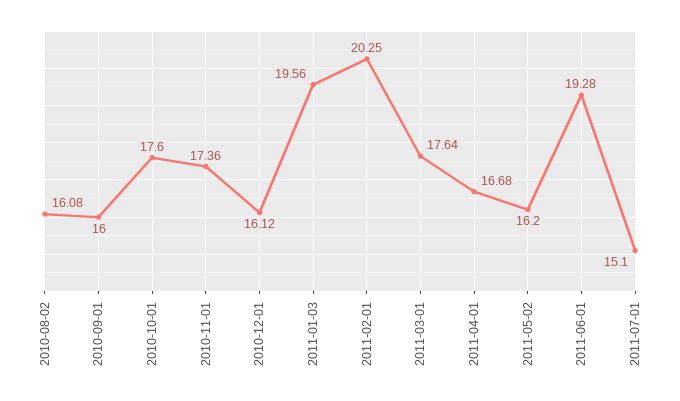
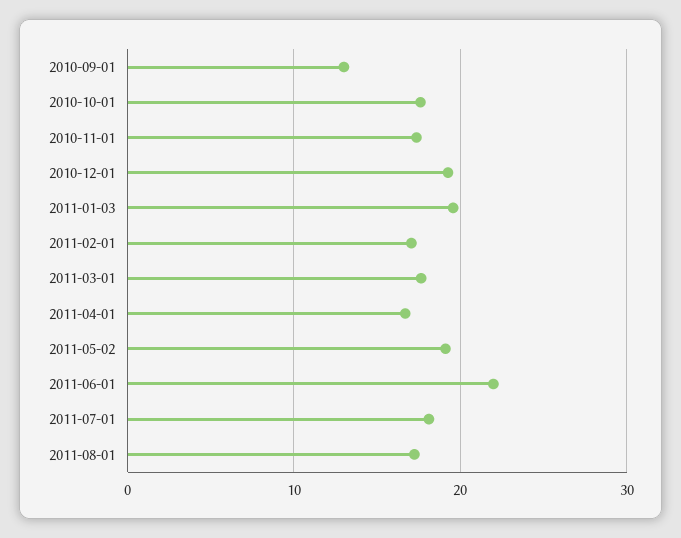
2010-08-02: 16.08 -> none
2010-09-01: 16 -> 13
2010-12-01: 16.12 -> 19
2011-02-01: 20.25 -> 17
2011-05-02: 16.2 -> 19
2011-06-01: 19.28 -> 22
2011-07-01: 15.1 -> 18
2011-08-01: none -> 17

